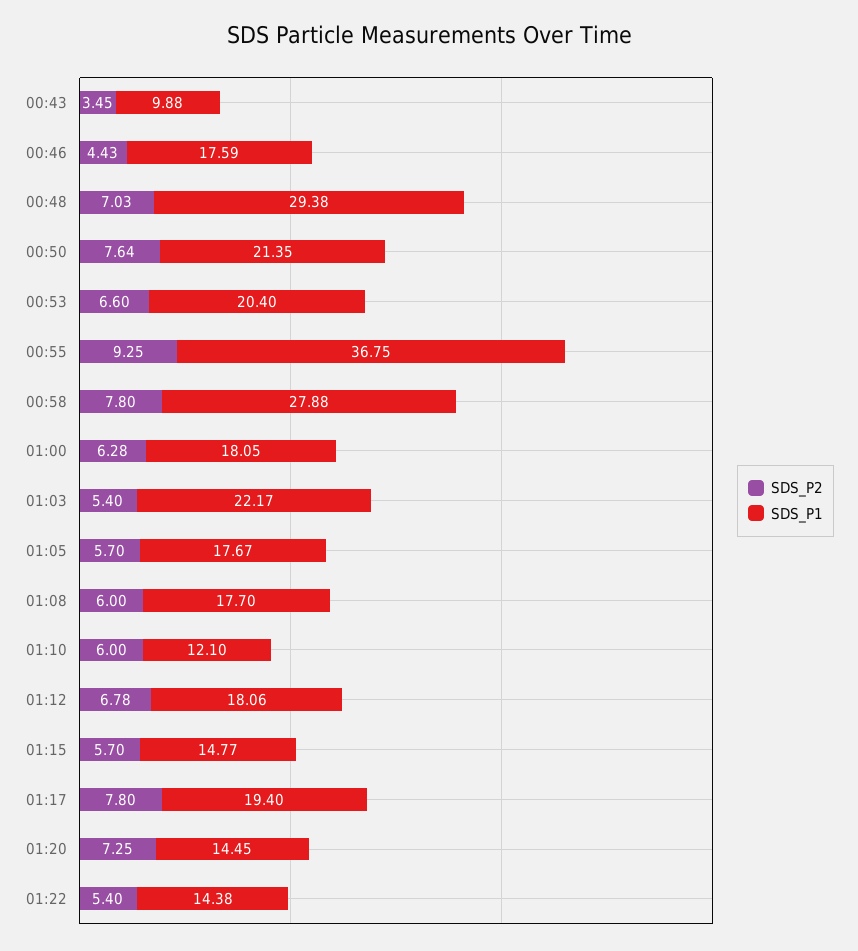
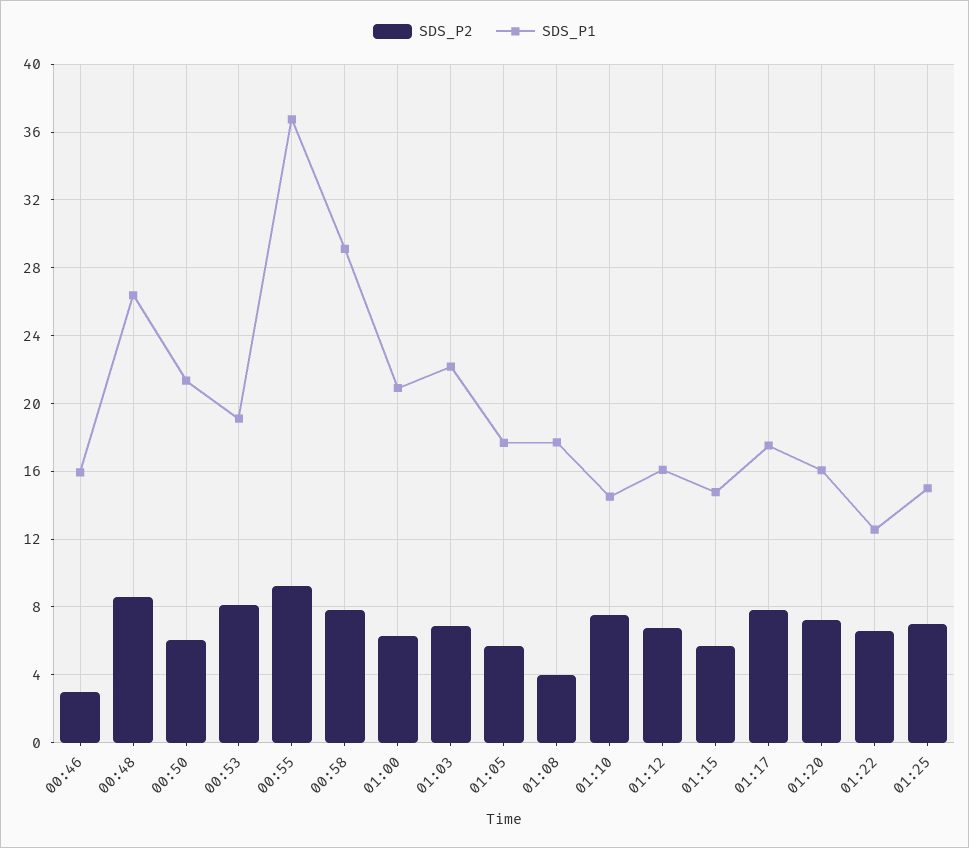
SDS_P2, 00:43: 3.45 -> none
SDS_P1, 00:43: 9.88 -> none
SDS_P2, 00:46: 4.43 -> 3
SDS_P1, 00:46: 17.59 -> 16
SDS_P2, 00:48: 7.03 -> 8.5
SDS_P1, 00:48: 29.38 -> 26.5
SDS_P2, 00:50: 7.64 -> 6
SDS_P2, 00:53: 6.6 -> 8
SDS_P1, 00:53: 20.4 -> 19
SDS_P1, 00:58: 27.88 -> 29
SDS_P1, 01:00: 18.05 -> 21
SDS_P2, 01:03: 5.4 -> 7
SDS_P2, 01:08: 6 -> 4
SDS_P2, 01:10: 6 -> 7.5
SDS_P1, 01:10: 12.1 -> 14.5
SDS_P1, 01:12: 18.06 -> 16
SDS_P1, 01:17: 19.4 -> 17.5
SDS_P1, 01:20: 14.45 -> 16
SDS_P2, 01:22: 5.4 -> 6.5
SDS_P1, 01:22: 14.38 -> 12.5
SDS_P2, 01:25: none -> 7
SDS_P1, 01:25: none -> 15

